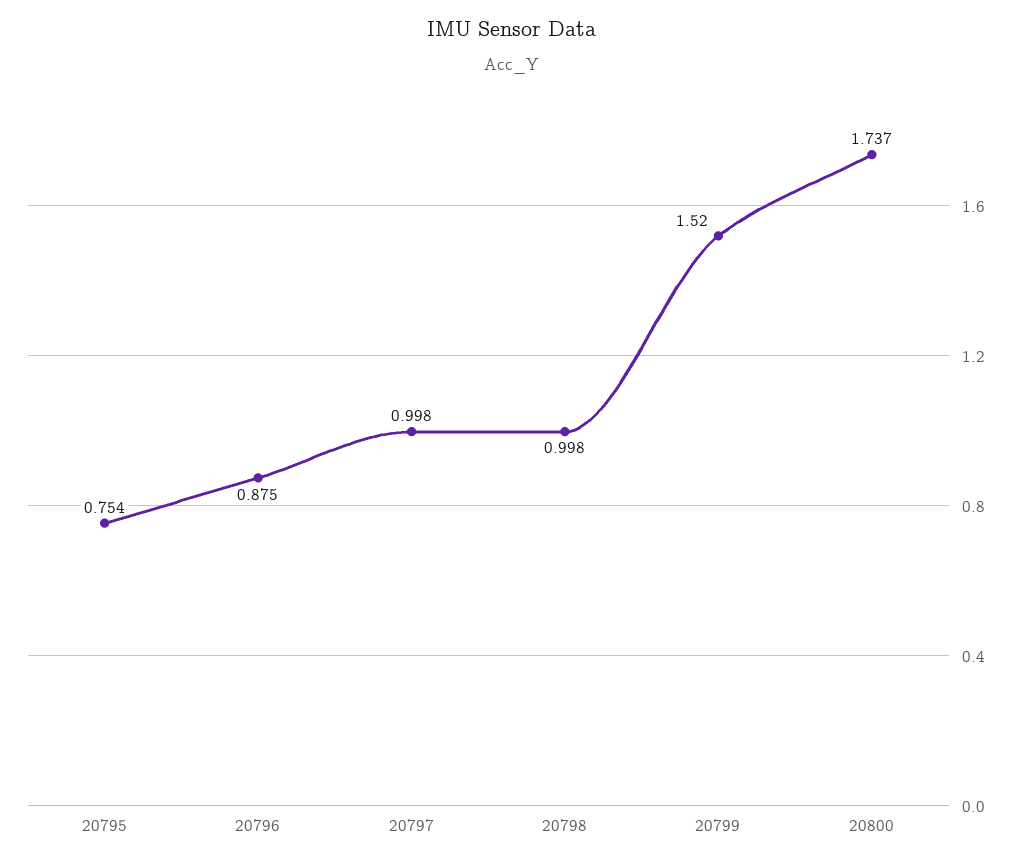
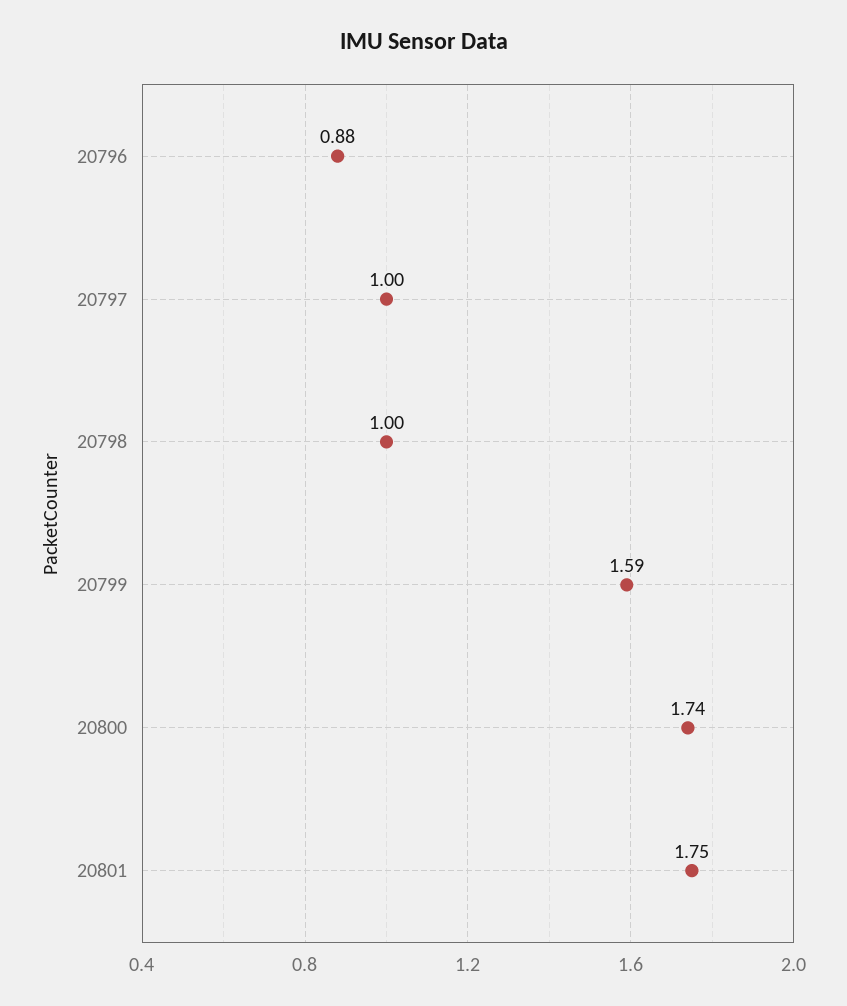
20795: 0.754 -> none
20799: 1.52 -> 1.59
20801: none -> 1.75

